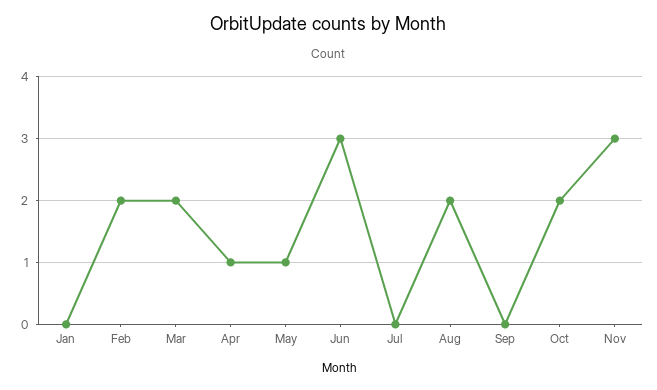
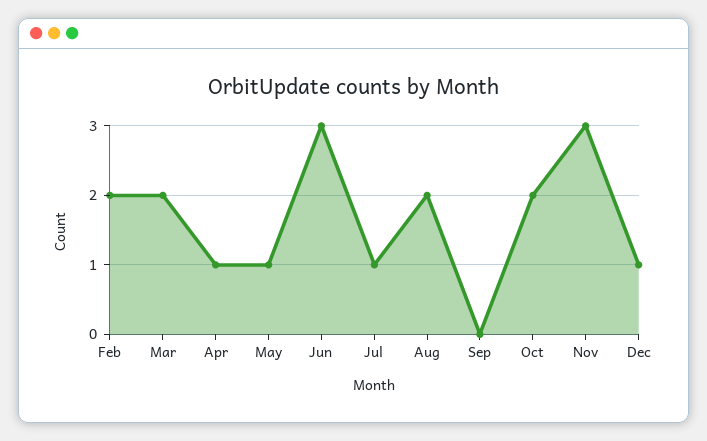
Jan: 0 -> none
Jul: 0 -> 1
Dec: none -> 1

